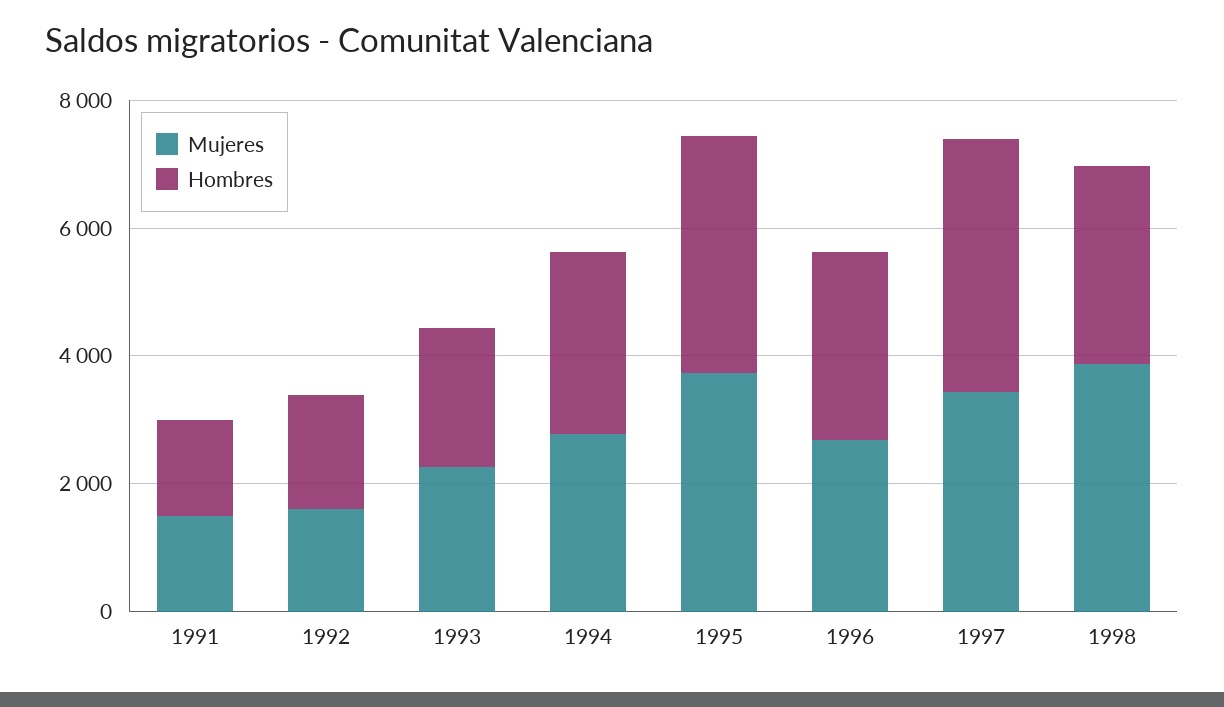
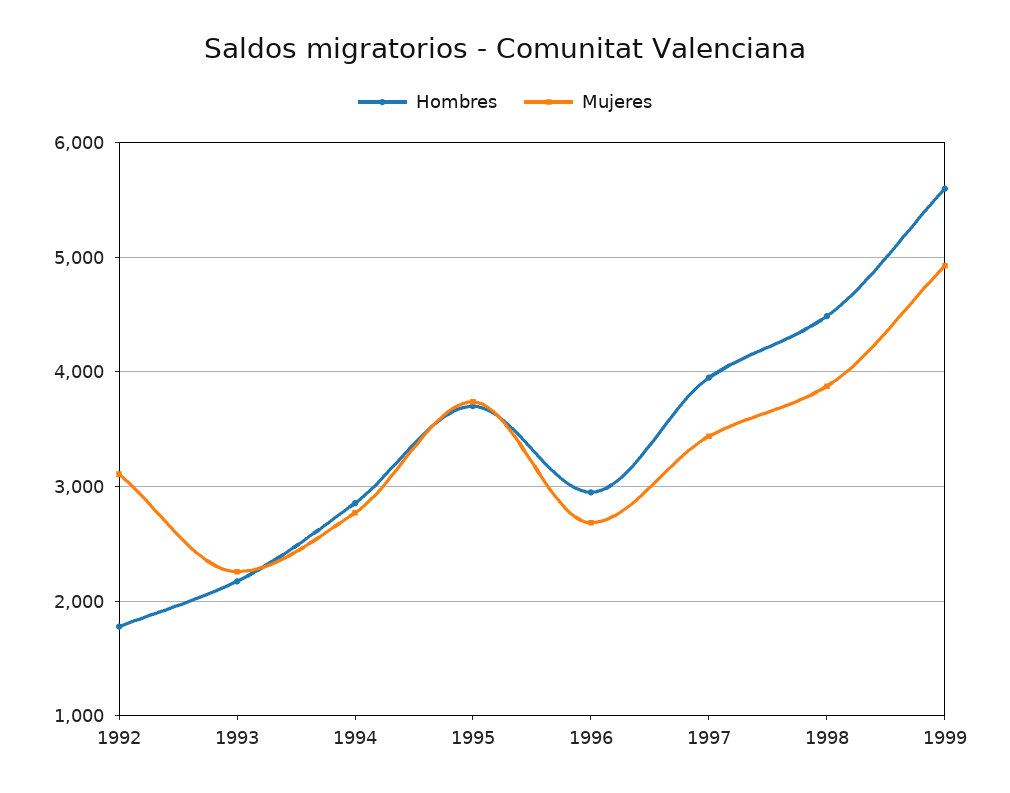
Mujeres, 1991: 1500 -> none
Hombres, 1991: 1500 -> none
Mujeres, 1992: 1500 -> 3100
Hombres, 1998: 3000 -> 4500
Hombres, 1999: none -> 5600
Mujeres, 1999: none -> 4900

